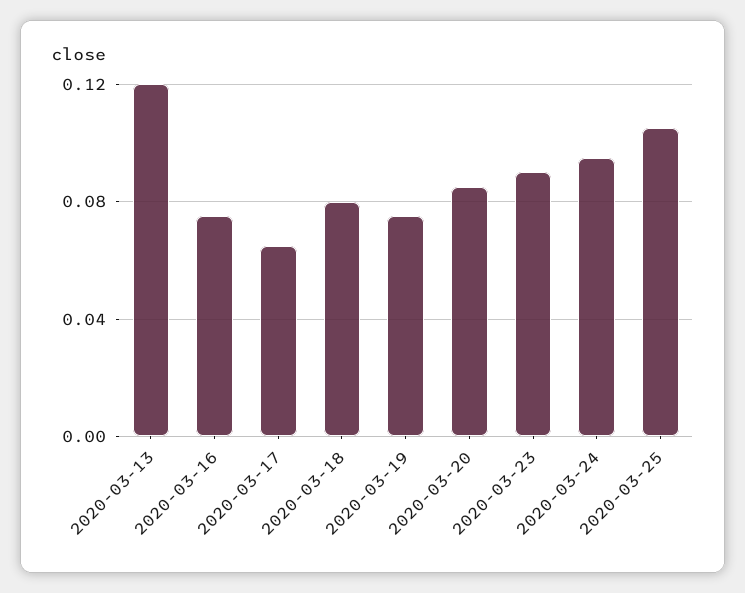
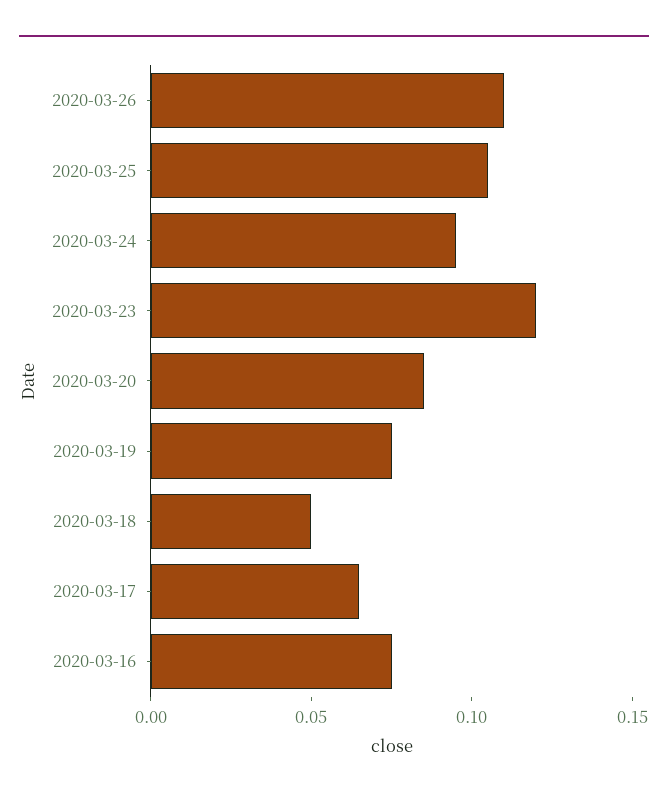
2020-03-13: 0.12 -> none
2020-03-18: 0.08 -> 0.05
2020-03-23: 0.09 -> 0.12
2020-03-26: none -> 0.11

